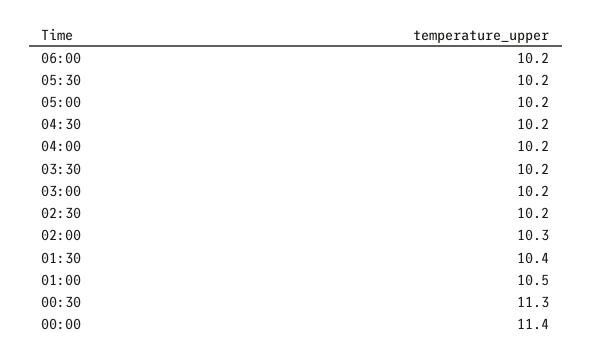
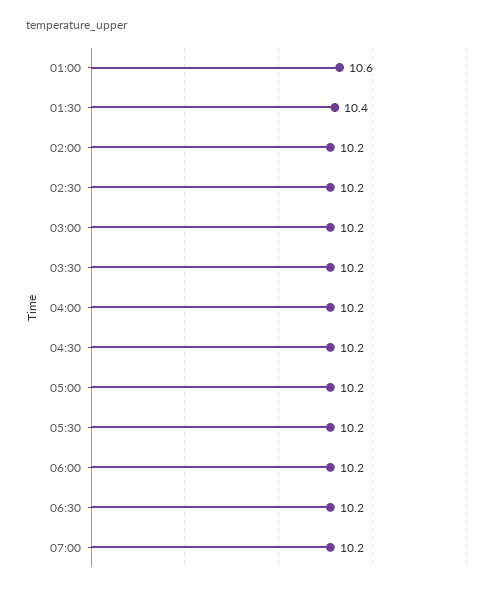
02:00: 10.3 -> 10.2
01:00: 10.5 -> 10.6
00:30: 11.3 -> none
00:00: 11.4 -> none
06:30: none -> 10.2
07:00: none -> 10.2

